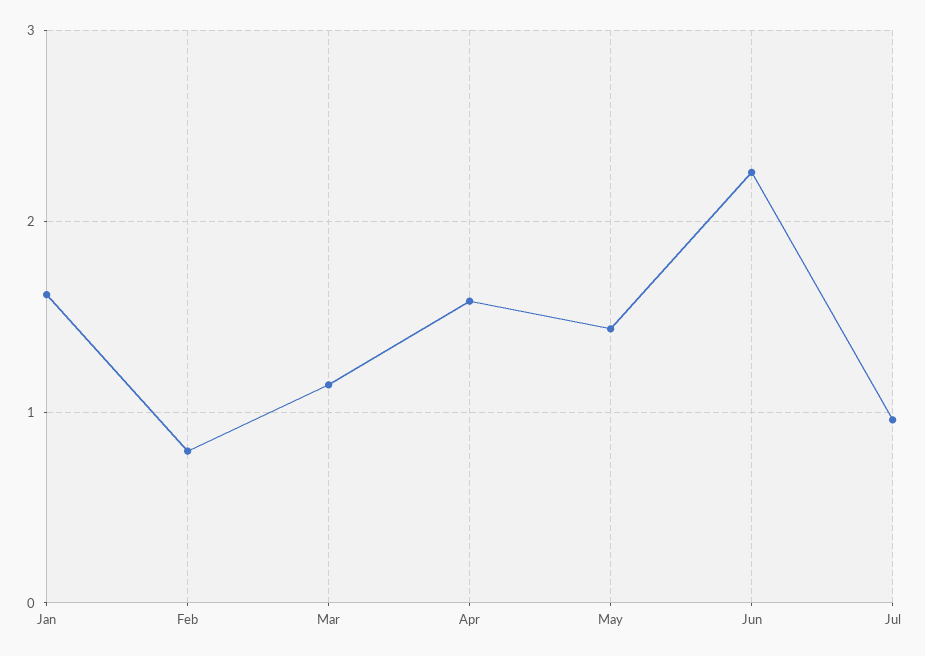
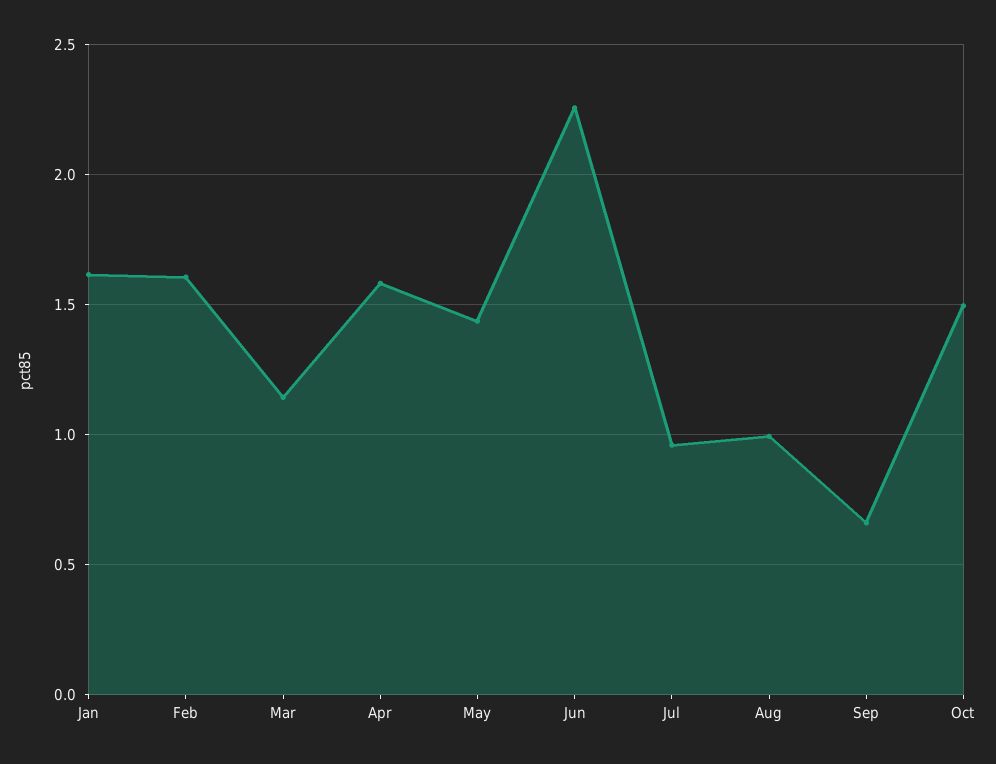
Feb: 0.8 -> 1.6
Aug: none -> 1
Sep: none -> 0.65
Oct: none -> 1.5

